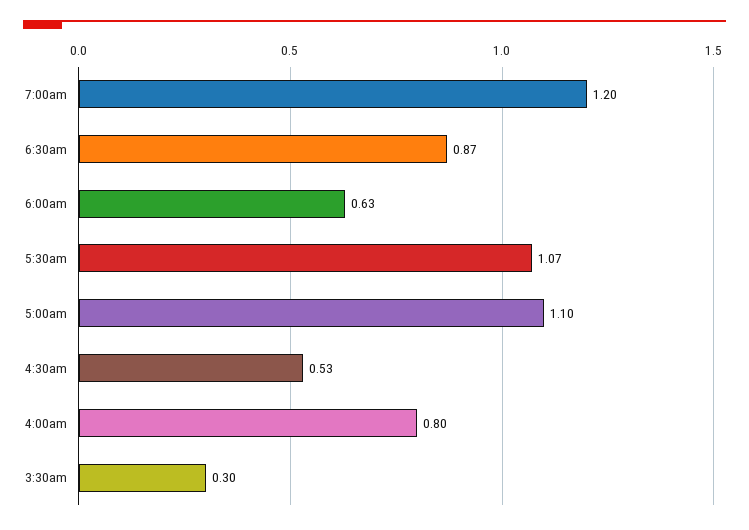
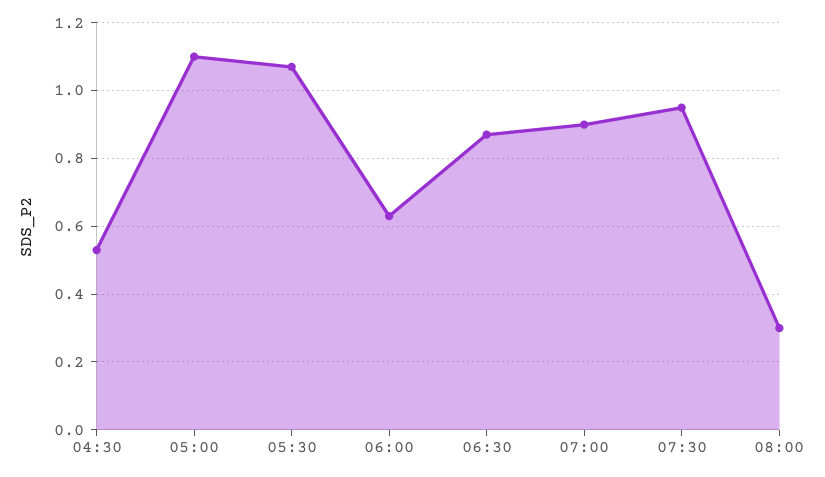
7:00am: 1.2 -> 0.9
4:00am: 0.8 -> none
3:30am: 0.3 -> none
07:30: none -> 0.95
08:00: none -> 0.3

